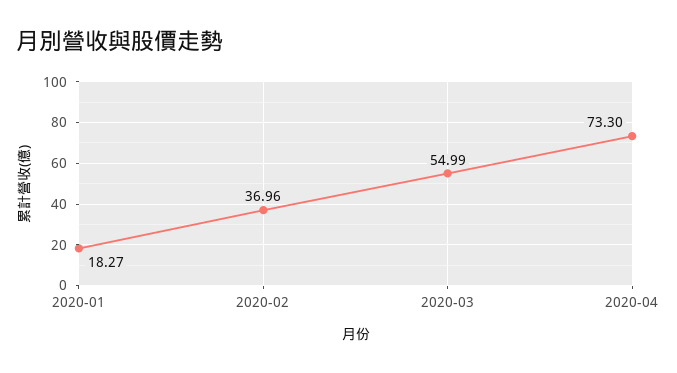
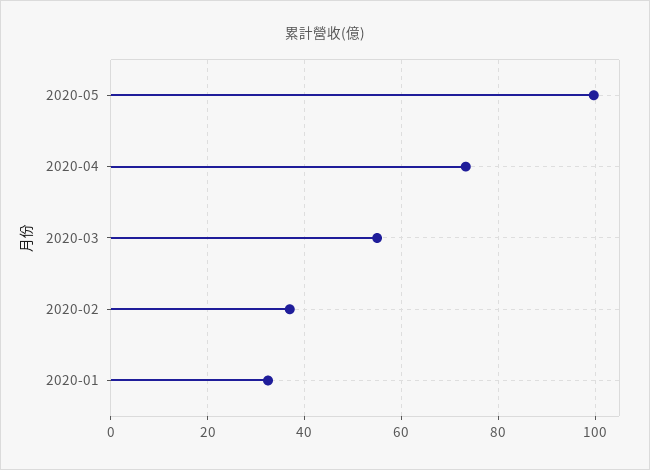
2020-01: 18.27 -> 32
2020-05: none -> 100

